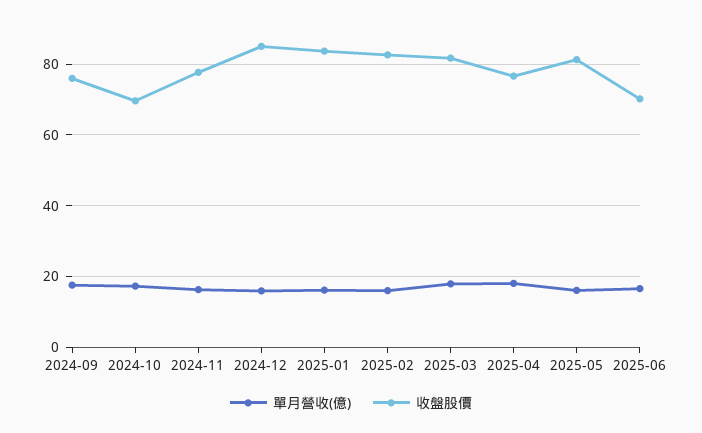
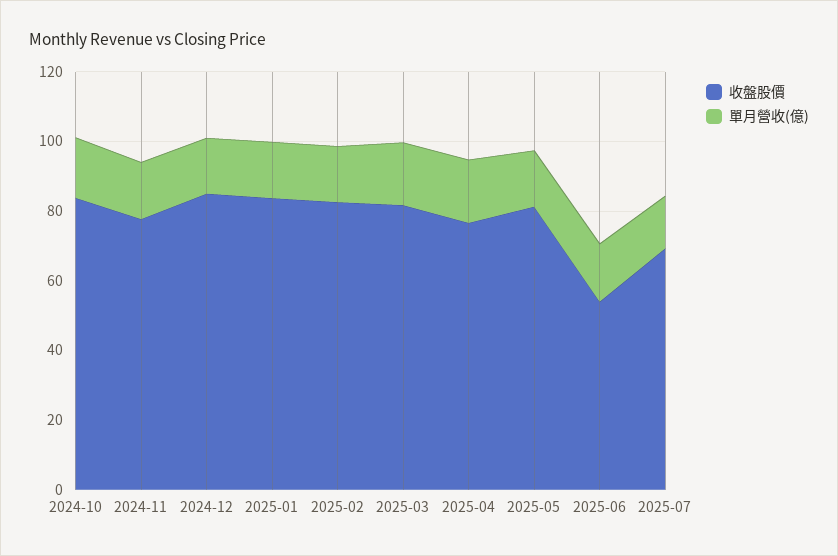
單月營收(億), 2024-09: 18 -> none
收盤股價, 2024-09: 76 -> none
收盤股價, 2024-10: 70 -> 85
收盤股價, 2025-06: 70 -> 55
收盤股價, 2025-07: none -> 70
單月營收(億), 2025-07: none -> 15

